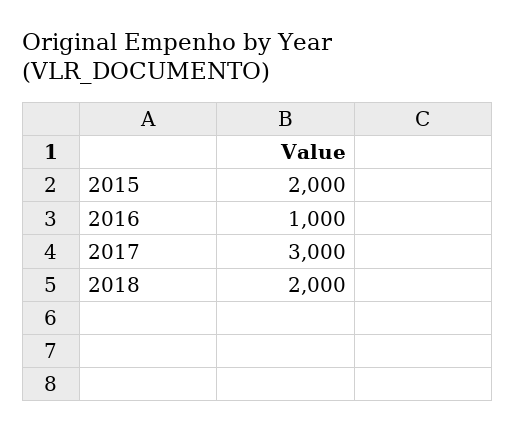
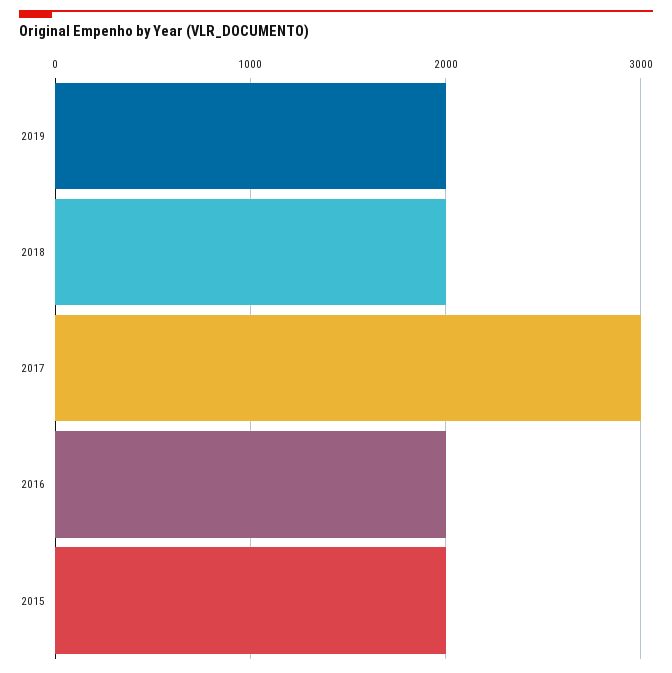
2016: 1000 -> 2000
2019: none -> 2000

